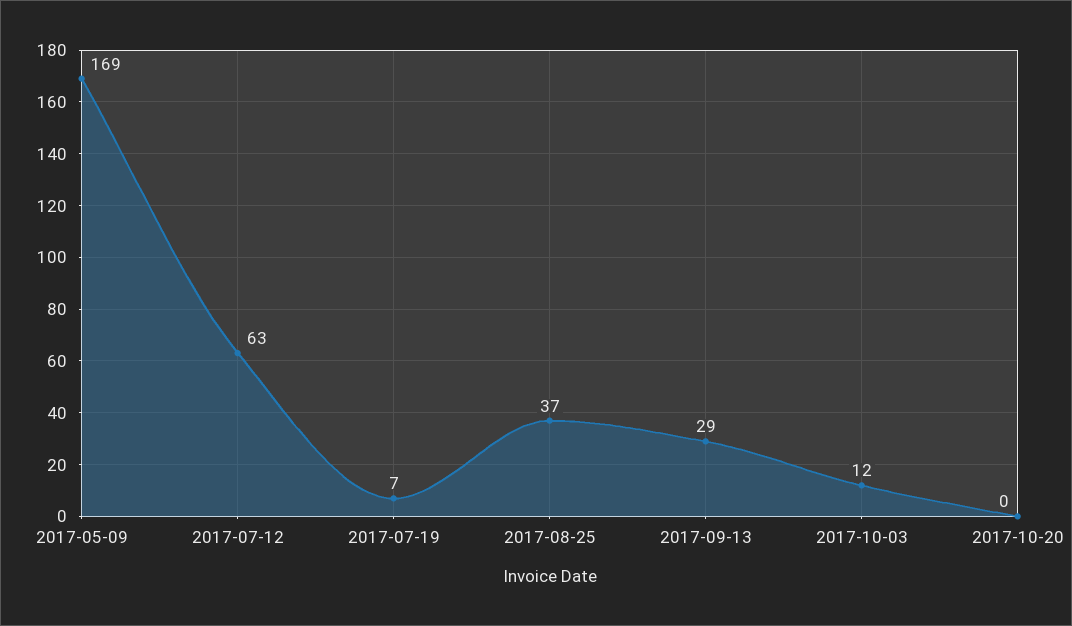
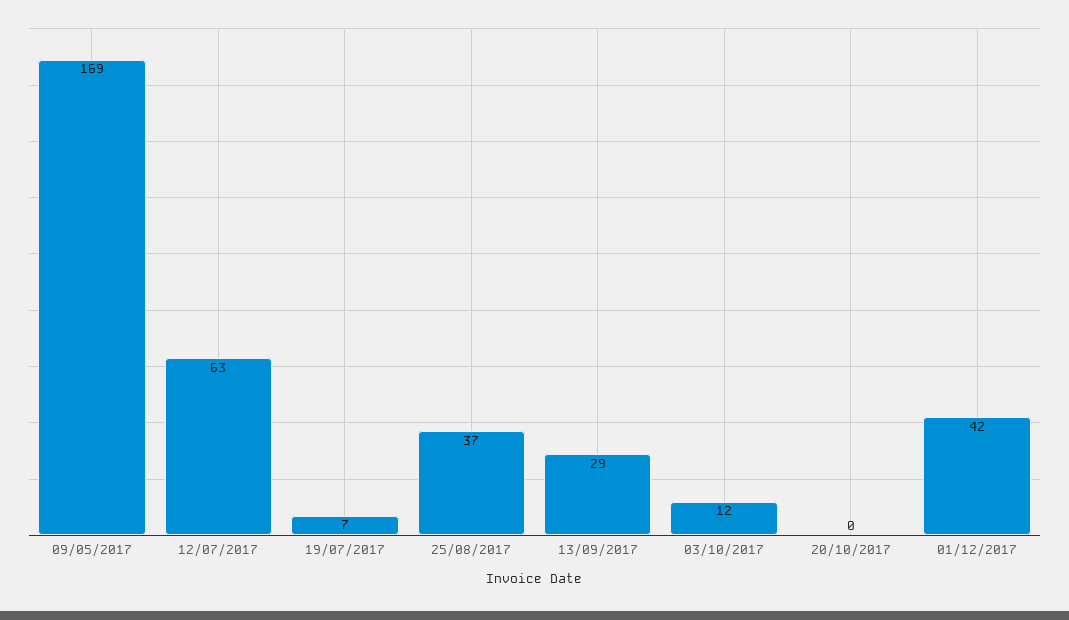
01/12/2017: none -> 42

